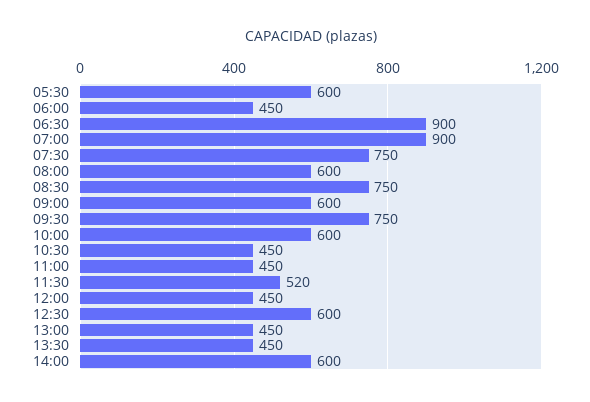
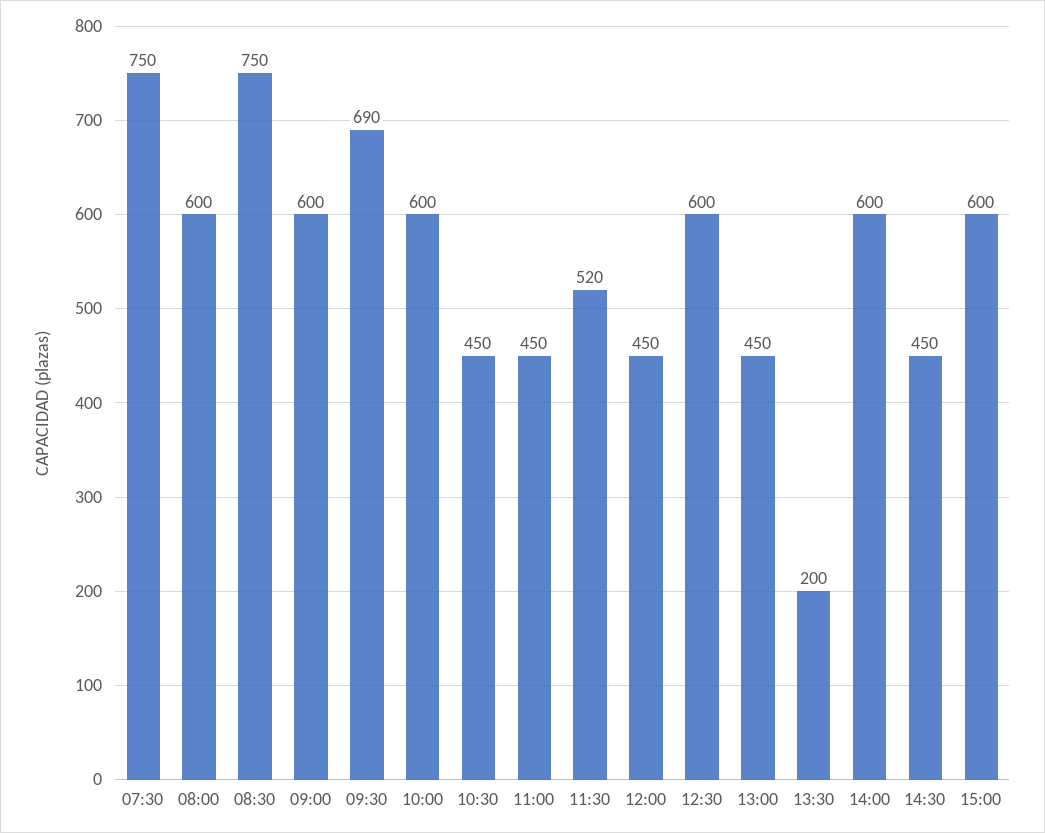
05:30: 600 -> none
06:00: 450 -> none
06:30: 900 -> none
07:00: 900 -> none
09:30: 750 -> 690
13:30: 450 -> 200
14:30: none -> 450
15:00: none -> 600

